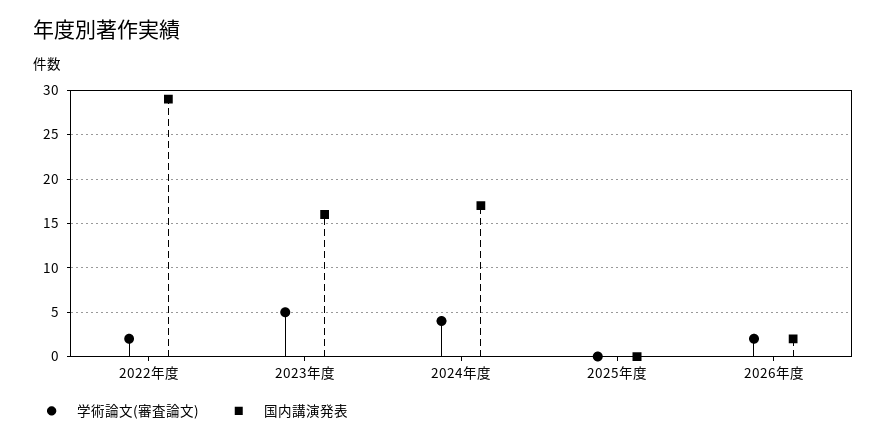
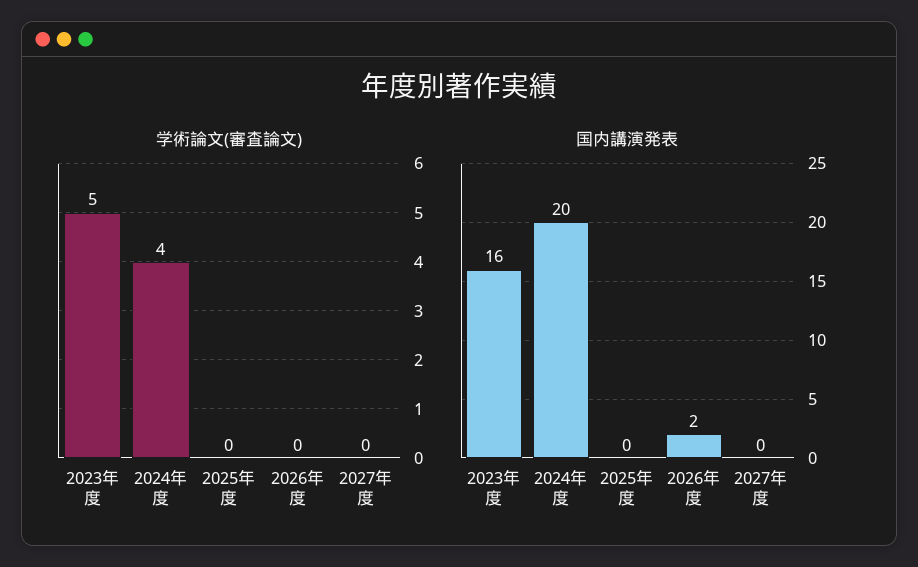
学術論文(審査論文), 2022年度: 2 -> none
国内講演発表, 2022年度: 29 -> none
国内講演発表, 2024年度: 17 -> 20
学術論文(審査論文), 2026年度: 2 -> 0
学術論文(審査論文), 2027年度: none -> 0
国内講演発表, 2027年度: none -> 0

